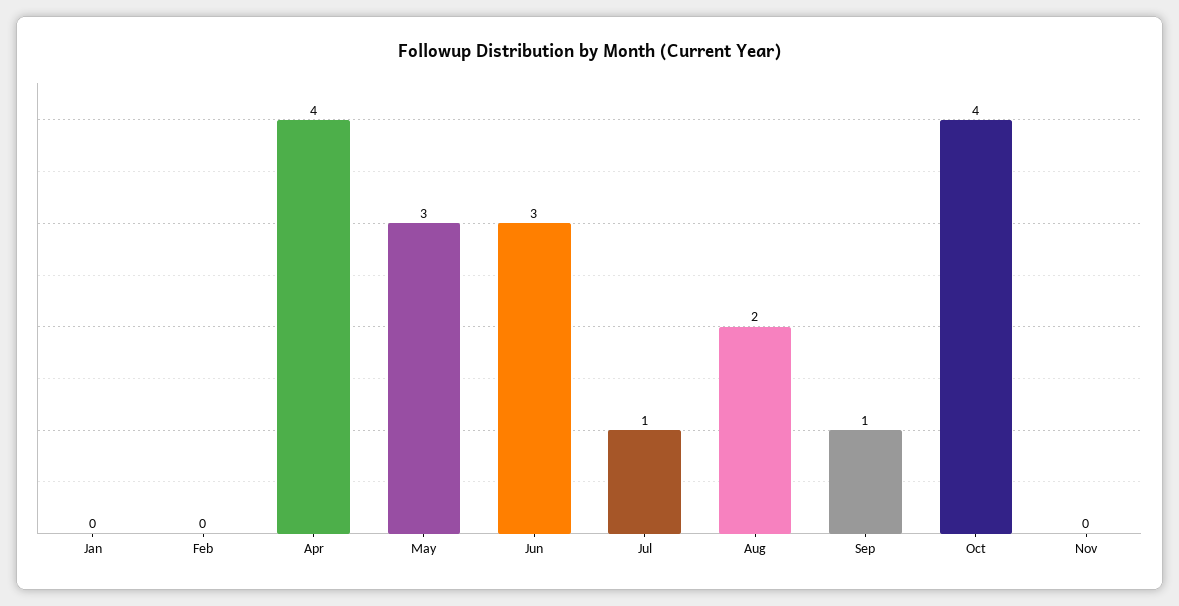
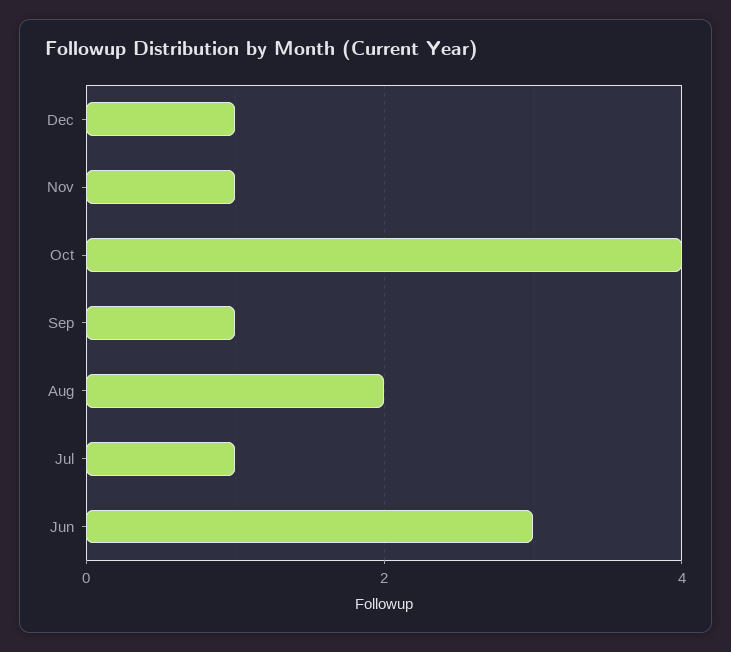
Jan: 0 -> none
Feb: 0 -> none
Apr: 4 -> none
May: 3 -> none
Nov: 0 -> 1
Dec: none -> 1

